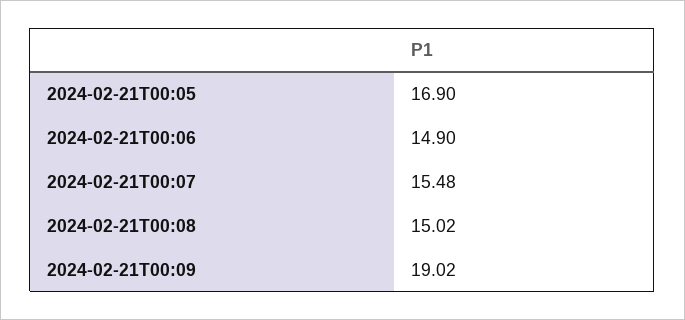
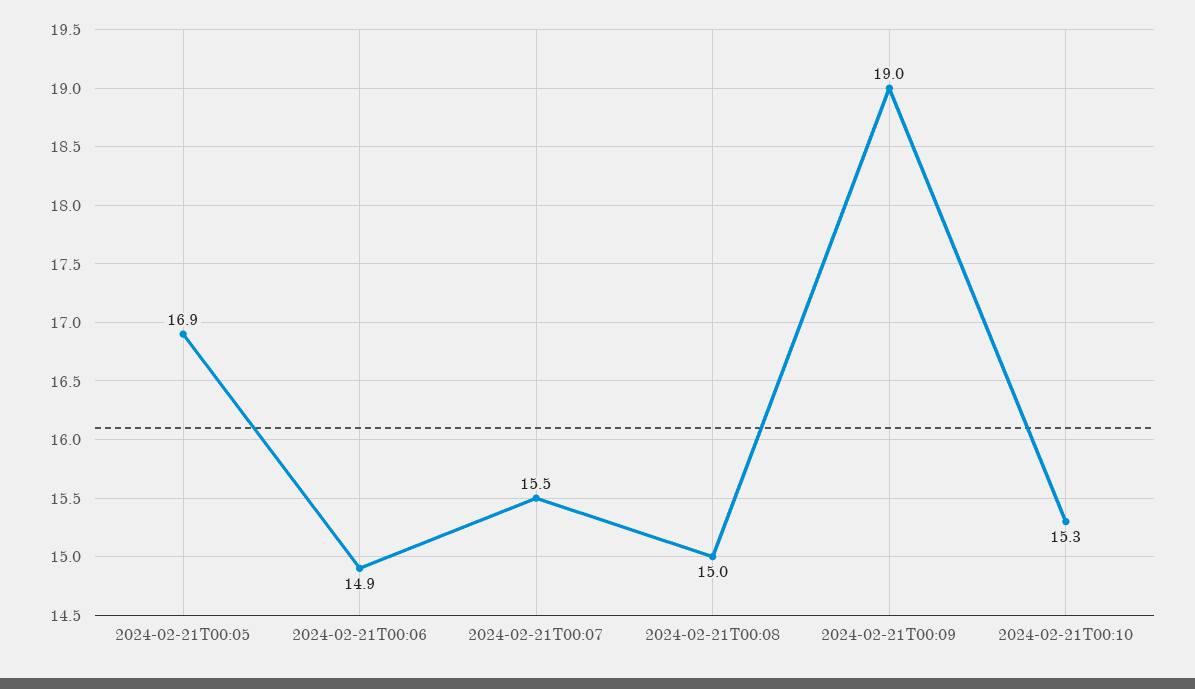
2024-02-21T00:10: none -> 15.3

